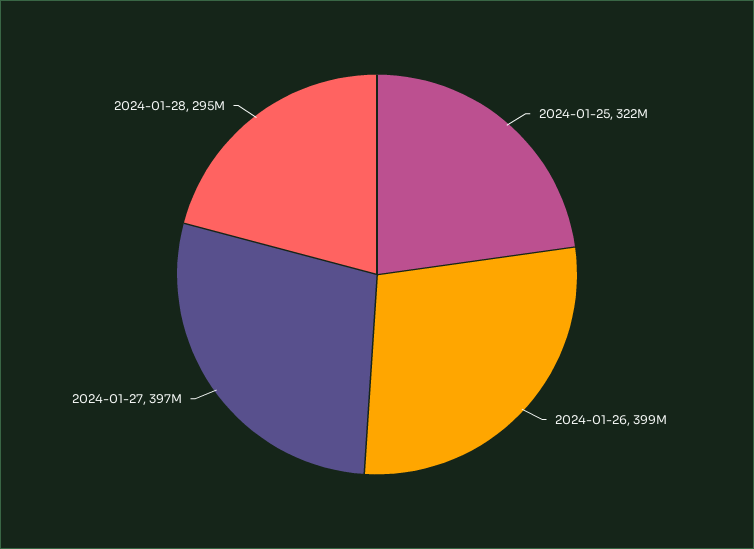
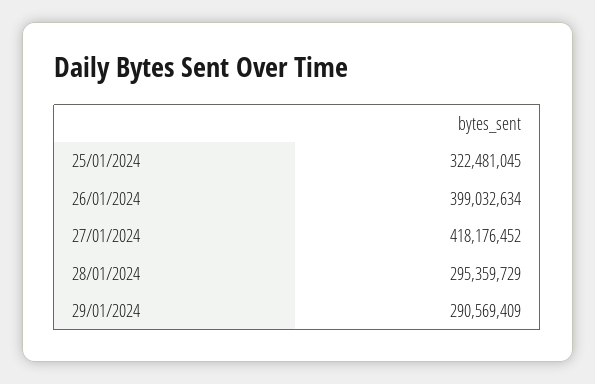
2024-01-27: 397000000 -> 418176452
29/01/2024: none -> 290569409

